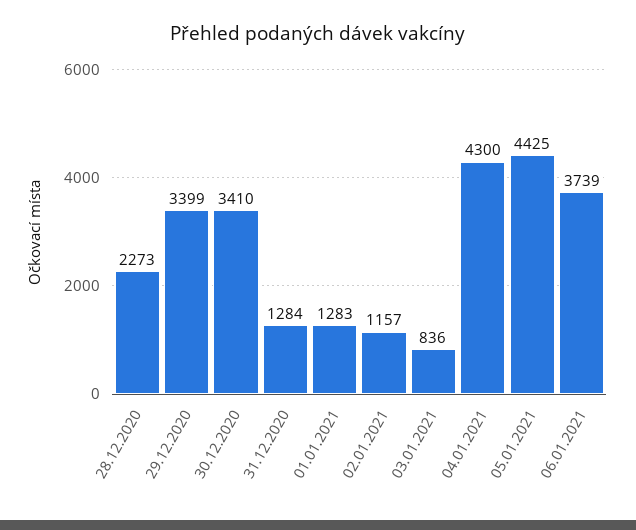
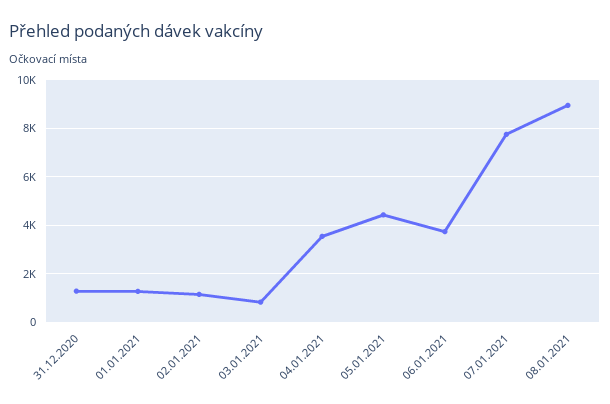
28.12.2020: 2273 -> none
29.12.2020: 3399 -> none
30.12.2020: 3410 -> none
04.01.2021: 4300 -> 3500
07.01.2021: none -> 7750
08.01.2021: none -> 9000

